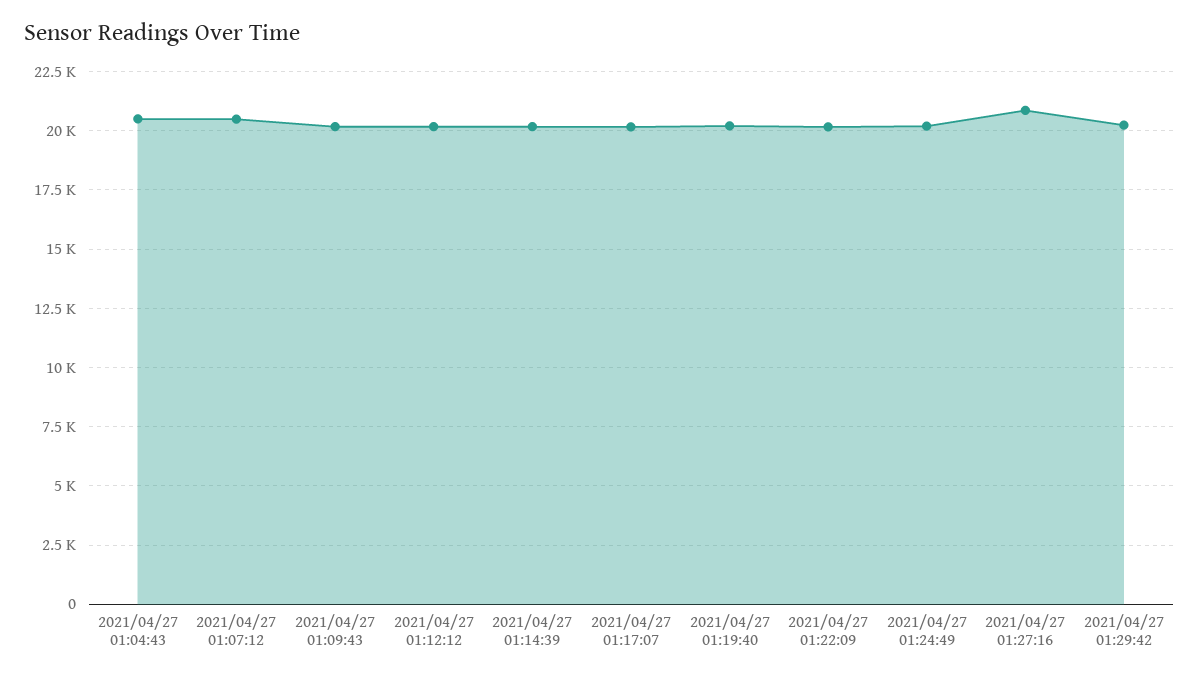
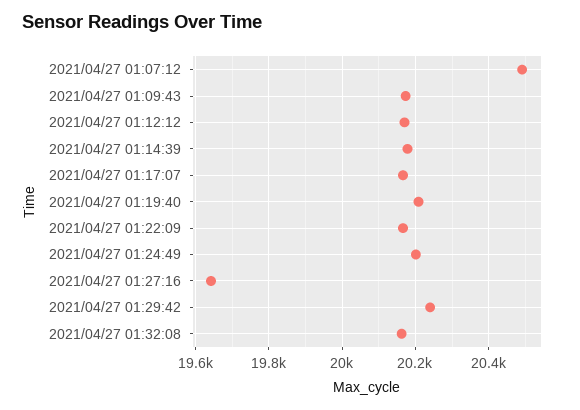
2021/04/27 01:04:43: 20500 -> none
2021/04/27 01:27:16: 21000 -> 19640
2021/04/27 01:32:08: none -> 20160

